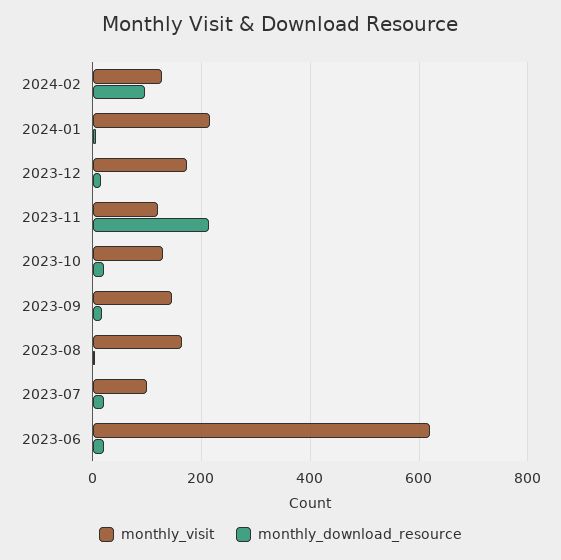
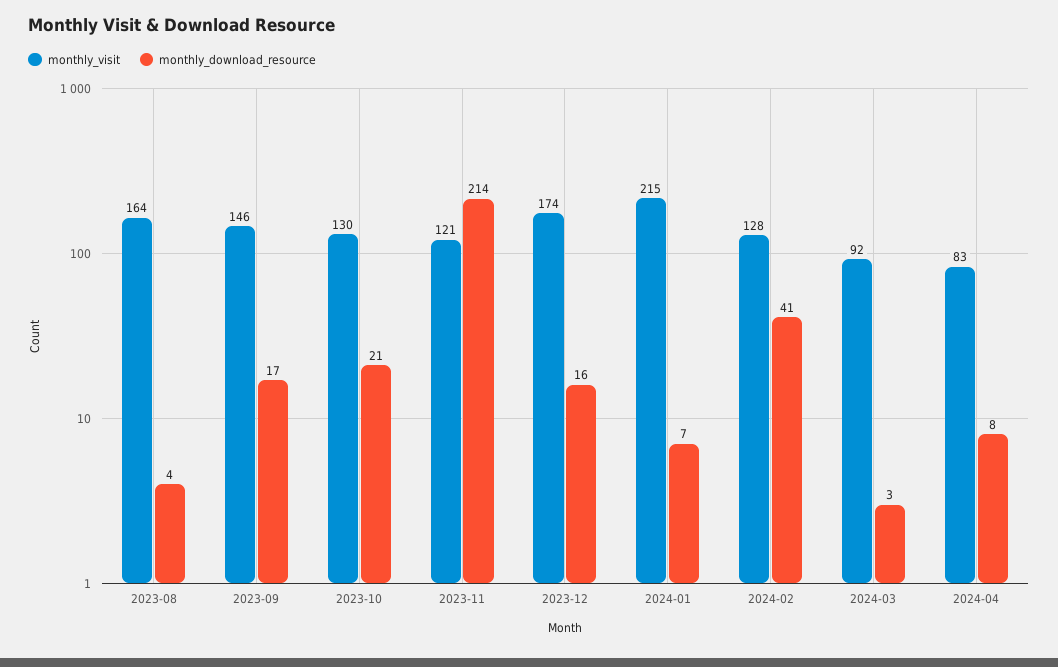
monthly_download_resource, 2024-02: 100 -> 41
monthly_visit, 2023-07: 100 -> none
monthly_download_resource, 2023-07: 20 -> none
monthly_visit, 2023-06: 620 -> none
monthly_download_resource, 2023-06: 20 -> none
monthly_visit, 2024-03: none -> 92
monthly_download_resource, 2024-03: none -> 3
monthly_visit, 2024-04: none -> 83
monthly_download_resource, 2024-04: none -> 8

